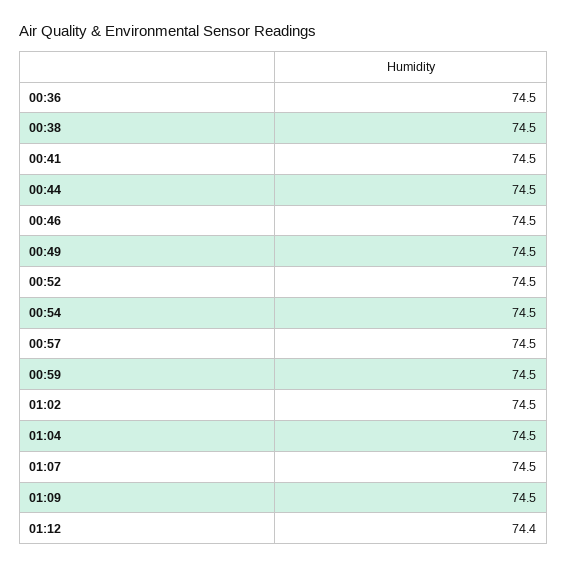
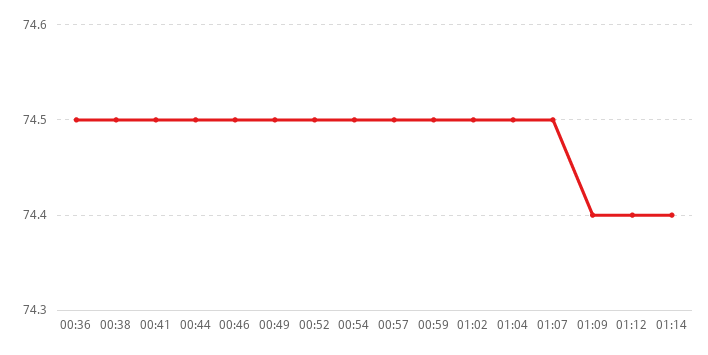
01:09: 74.5 -> 74.4
01:14: none -> 74.4

